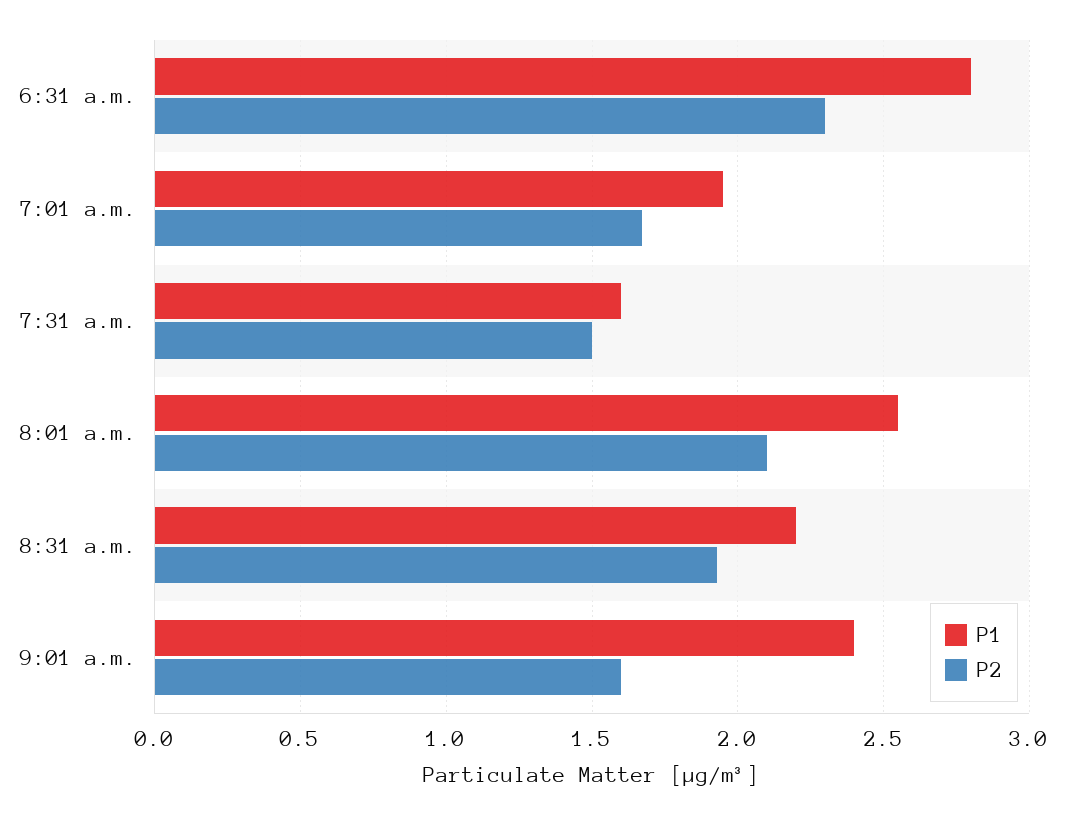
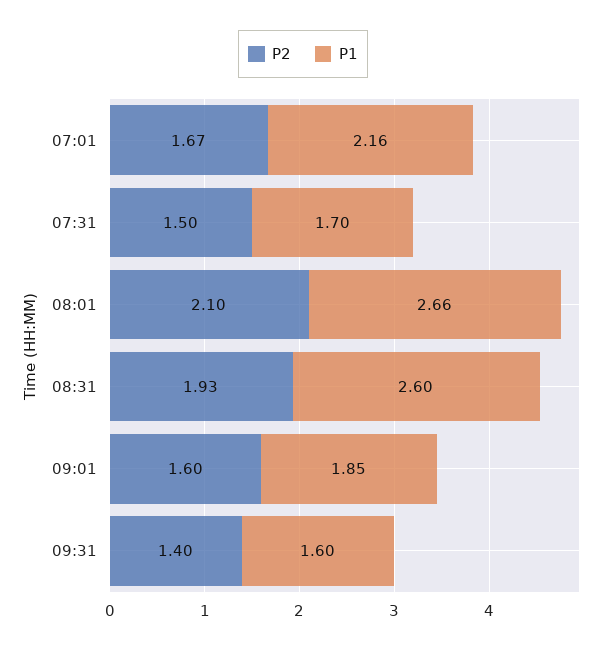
P1, 6:31 a.m.: 2.8 -> none
P2, 6:31 a.m.: 2.3 -> none
P1, 7:01 a.m.: 1.95 -> 2.16
P1, 7:31 a.m.: 1.6 -> 1.7
P1, 8:01 a.m.: 2.55 -> 2.66
P1, 8:31 a.m.: 2.2 -> 2.6
P1, 9:01 a.m.: 2.4 -> 1.85
P2, 09:31: none -> 1.4
P1, 09:31: none -> 1.6

